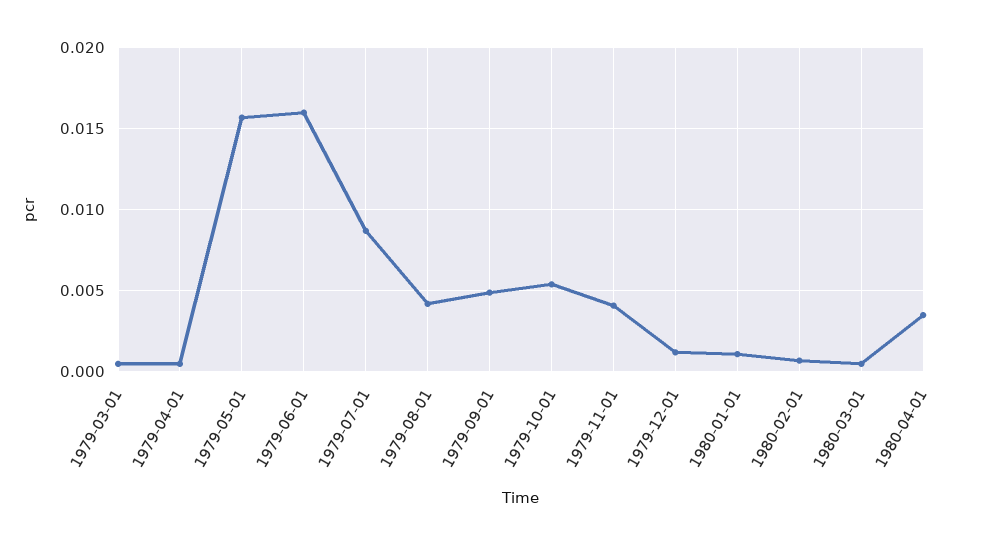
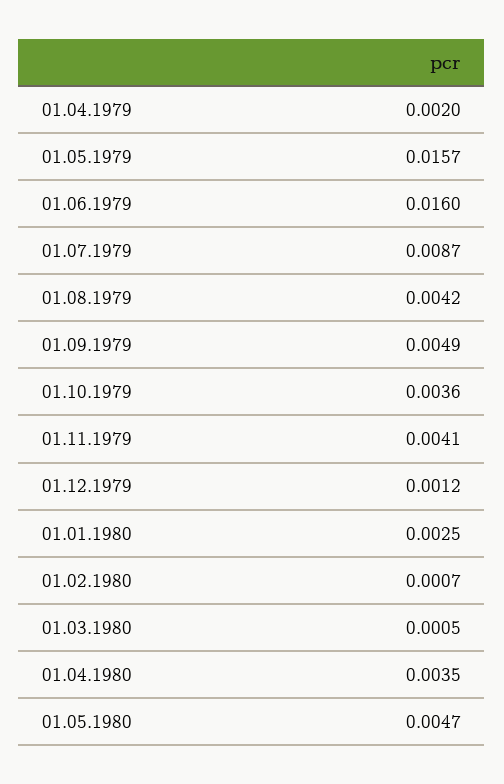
1979-03-01: 0.0005 -> none
1979-04-01: 0.0005 -> 0.002
1979-10-01: 0.0055 -> 0.0036
1980-01-01: 0.001 -> 0.0025
01.05.1980: none -> 0.0047

